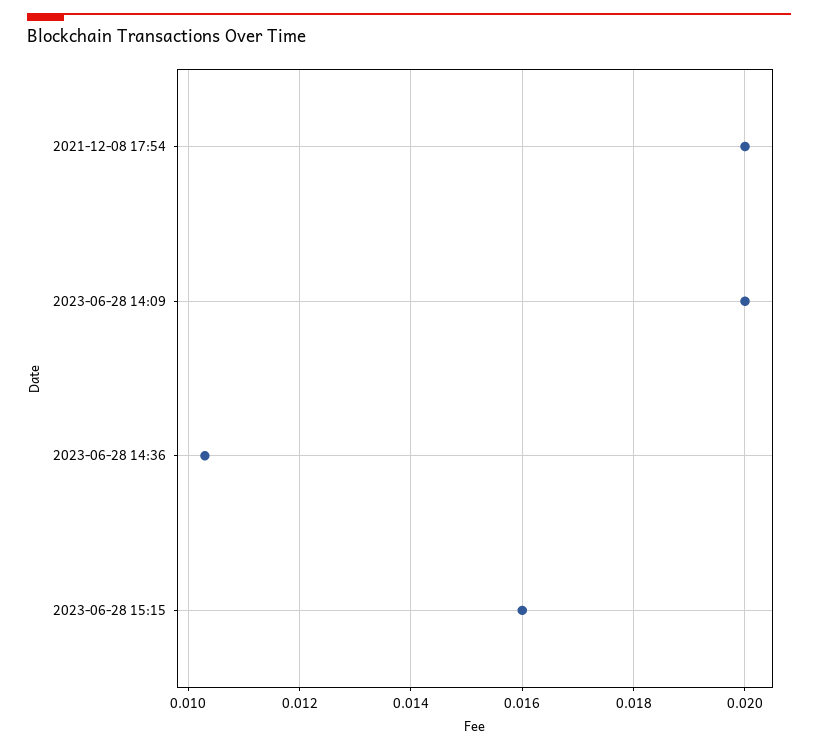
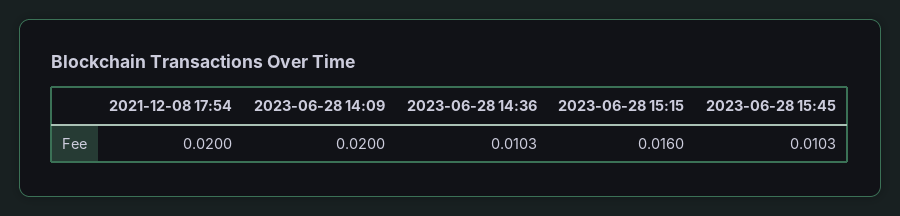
2023-06-28 15:45: none -> 0.0103

